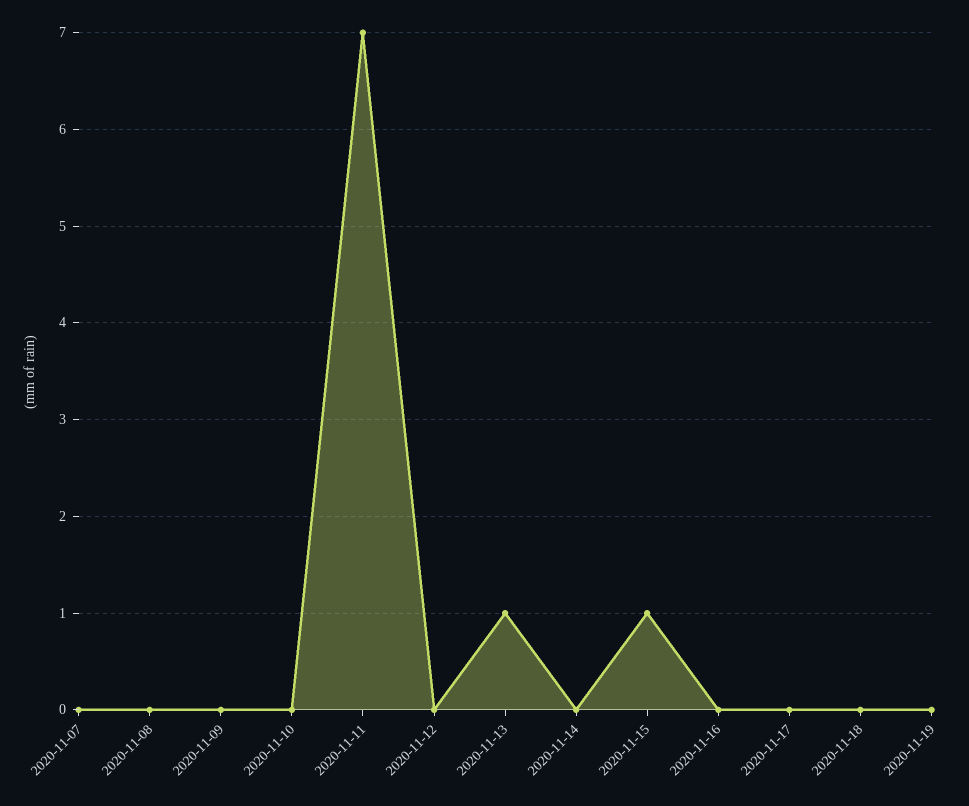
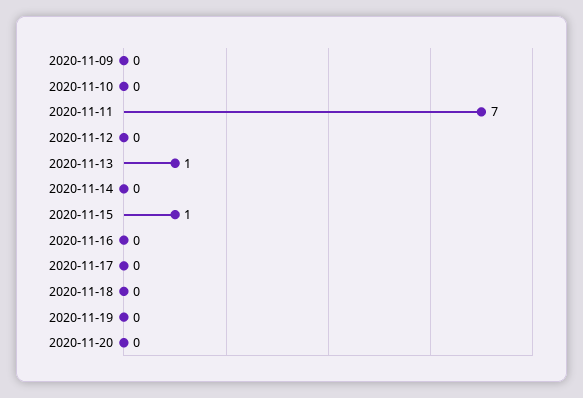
2020-11-07: 0 -> none
2020-11-08: 0 -> none
2020-11-20: none -> 0

